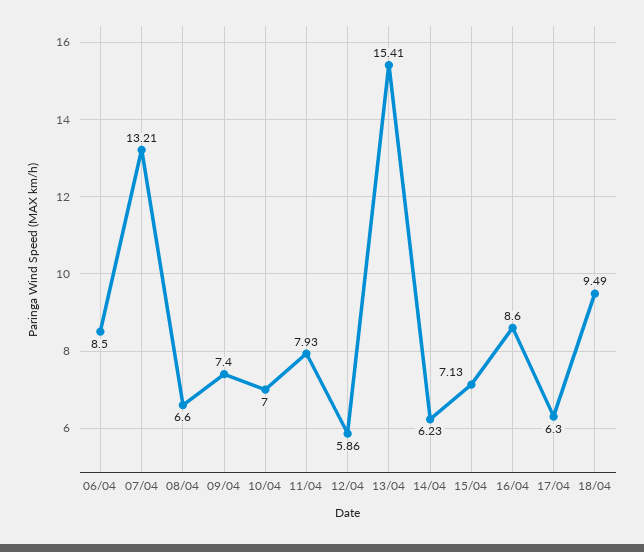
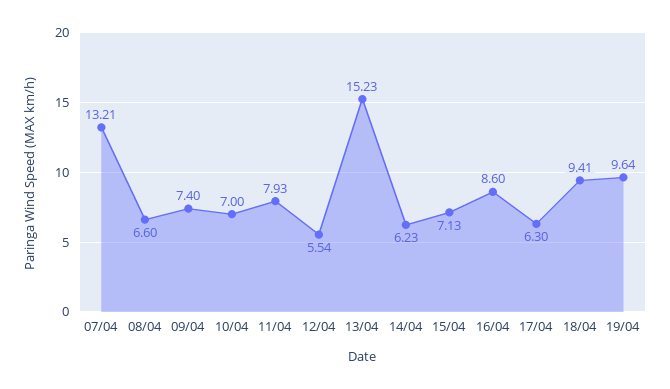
06/04: 8.5 -> none
12/04: 5.86 -> 5.54
13/04: 15.41 -> 15.23
18/04: 9.49 -> 9.41
19/04: none -> 9.64

